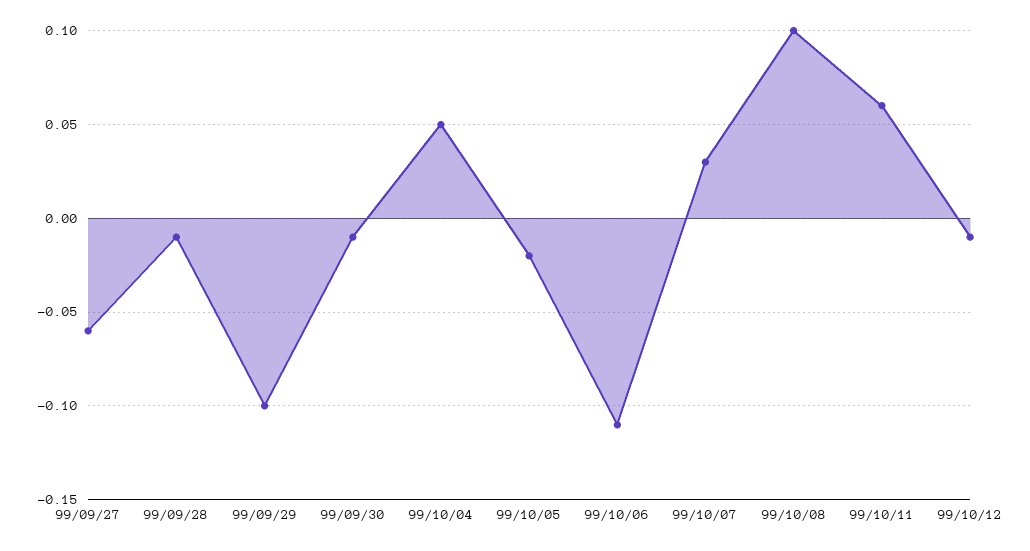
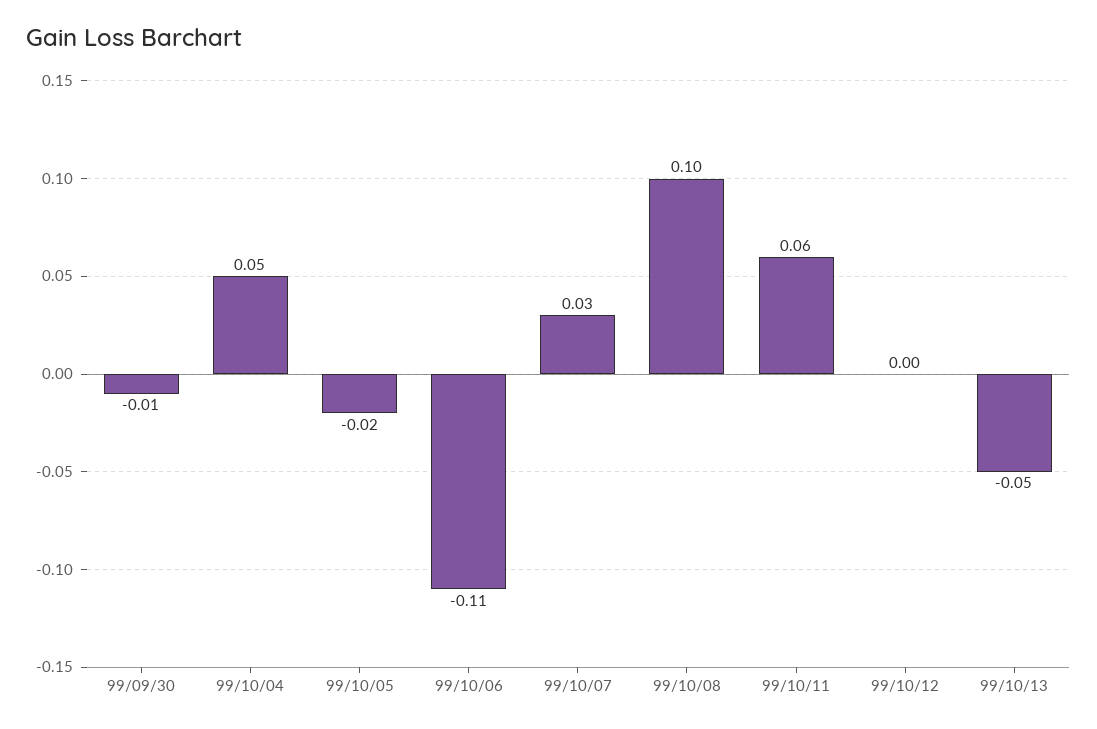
99/09/27: -0.06 -> none
99/09/28: -0.01 -> none
99/09/29: -0.1 -> none
99/10/12: -0.01 -> 0
99/10/13: none -> -0.05

